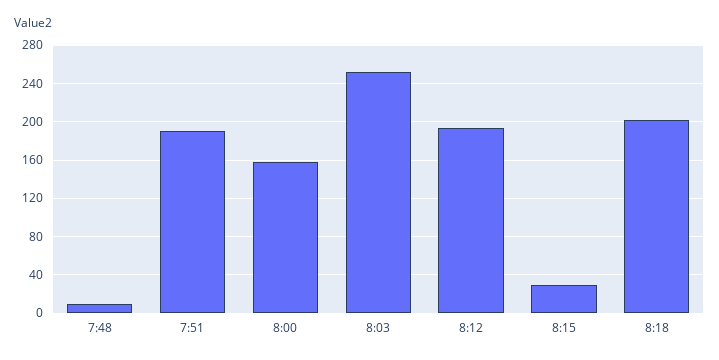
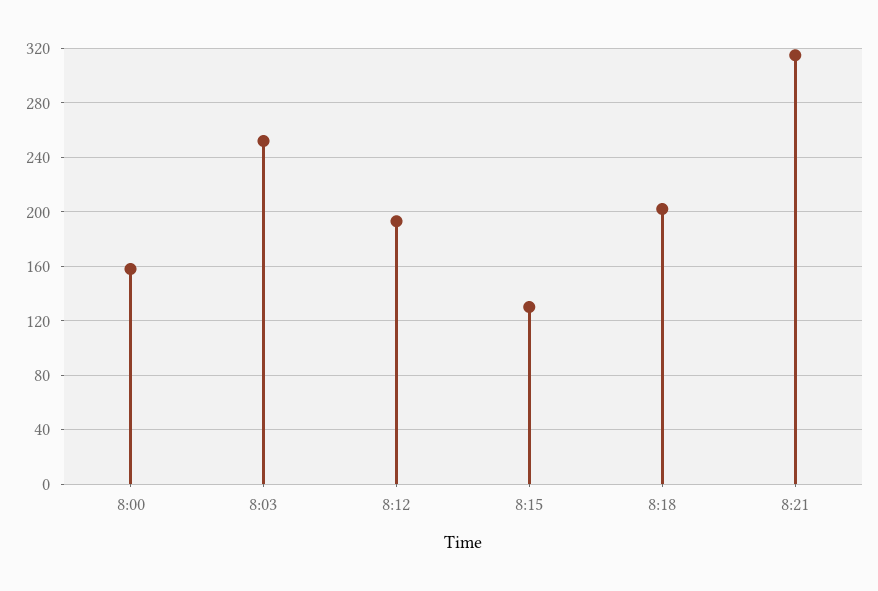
7:48: 10 -> none
7:51: 190 -> none
8:15: 30 -> 130
8:21: none -> 315

